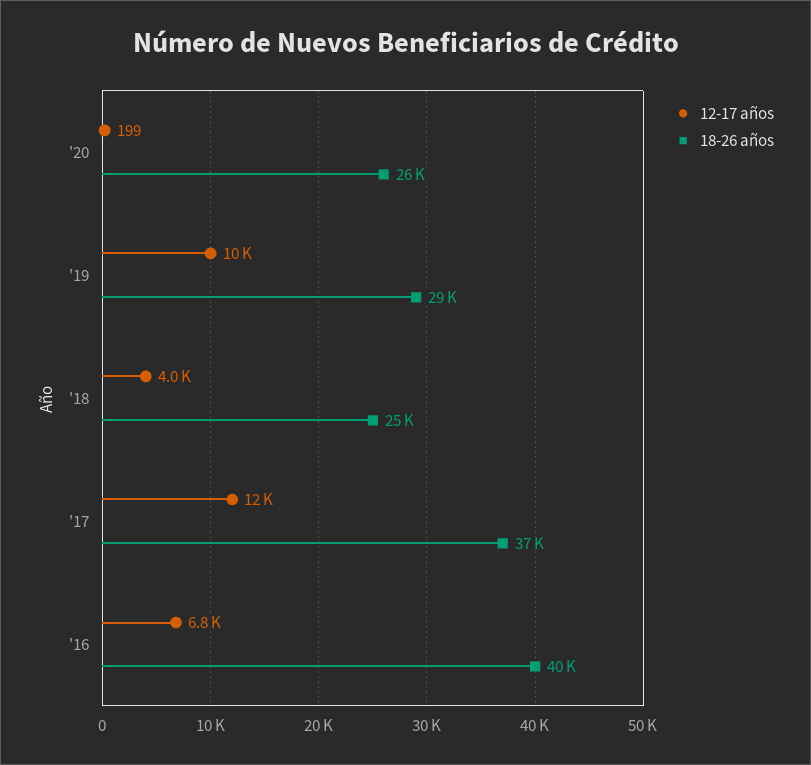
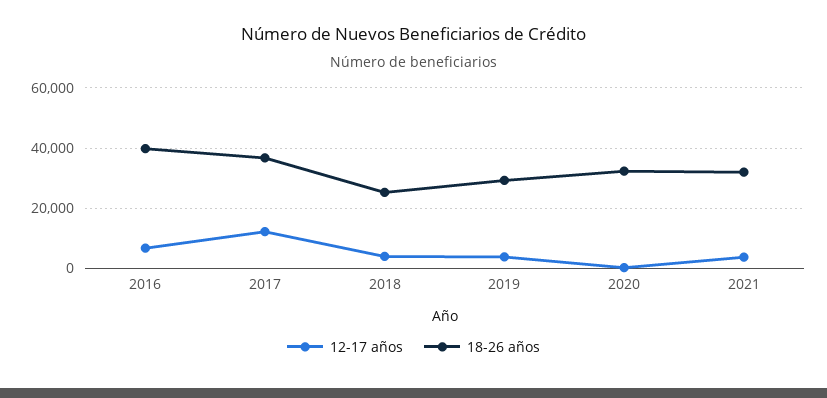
18-26 años, '20: 26000 -> 32000
12-17 años, '19: 10000 -> 4000
12-17 años, 2021: none -> 4000
18-26 años, 2021: none -> 32000

